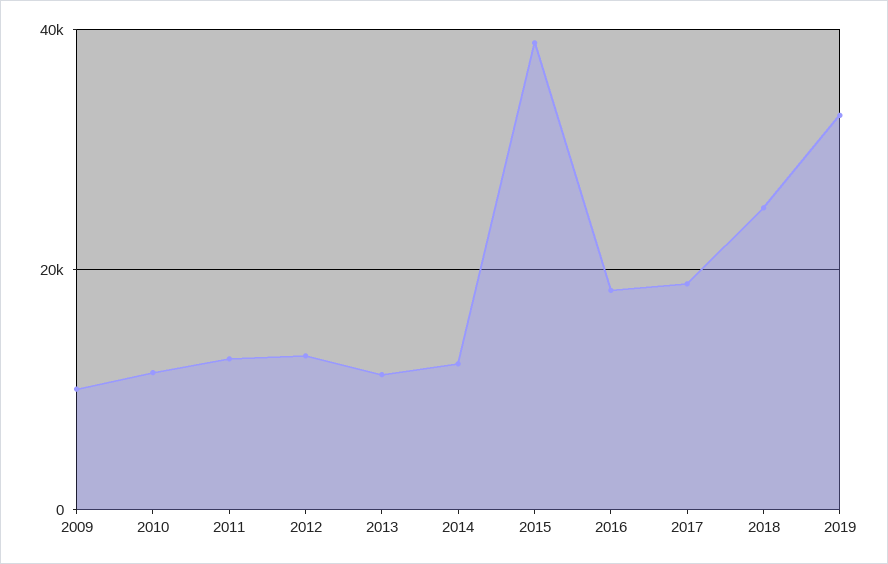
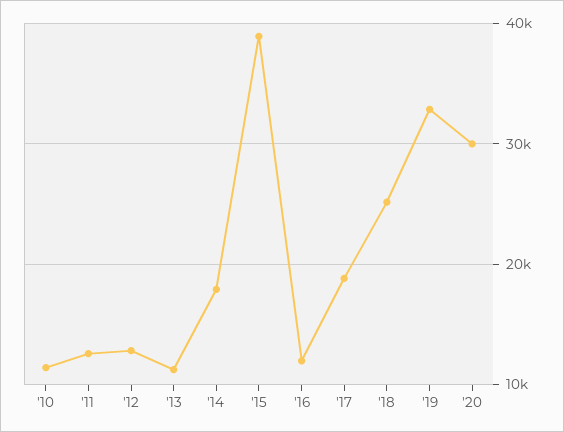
2009: 10000 -> none
2014: 12000 -> 18000
2016: 18000 -> 12000
'20: none -> 30000

